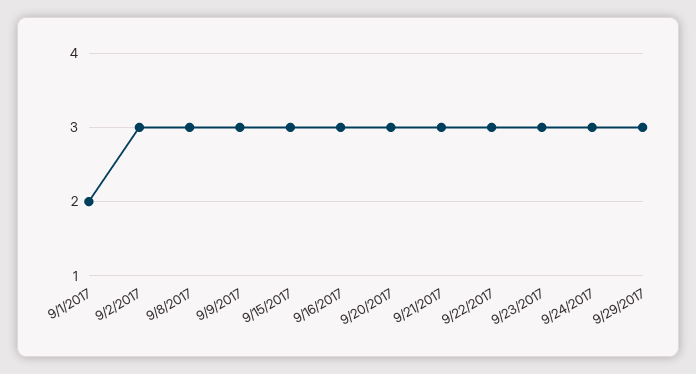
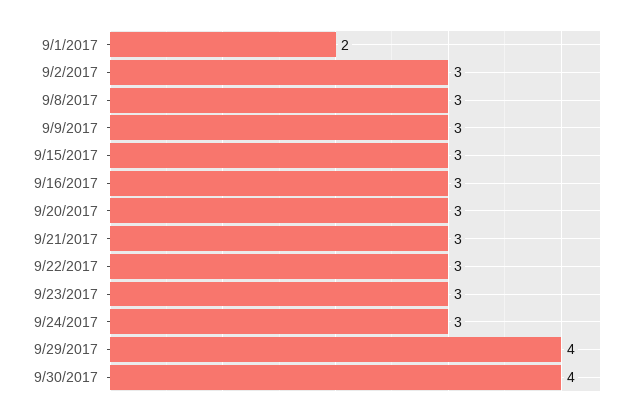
9/29/2017: 3 -> 4
9/30/2017: none -> 4

